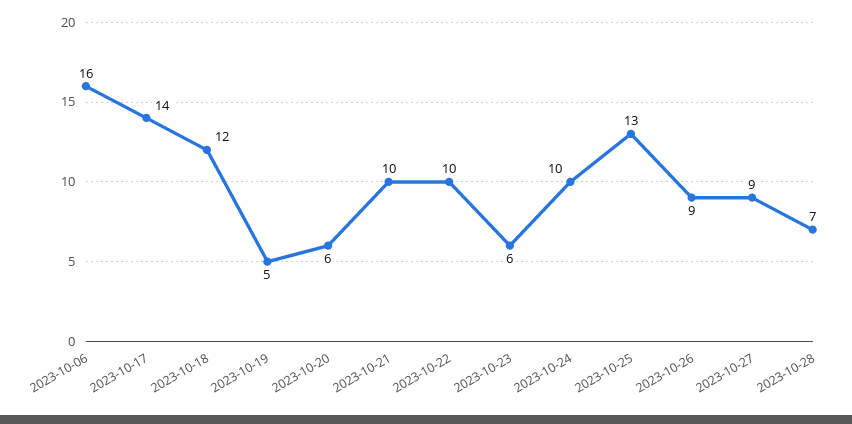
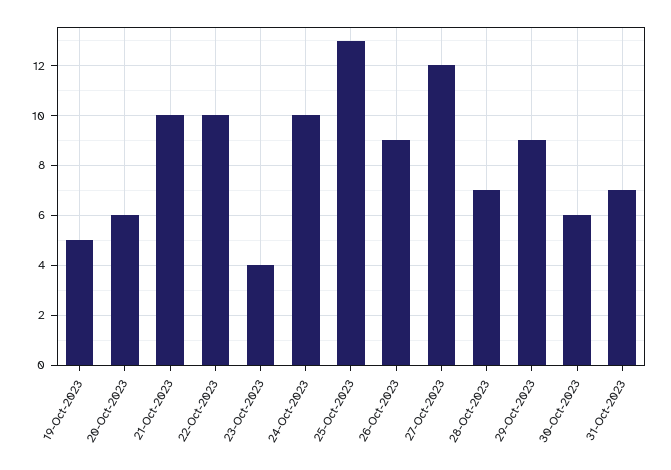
2023-10-06: 16 -> none
2023-10-17: 14 -> none
2023-10-18: 12 -> none
2023-10-23: 6 -> 4
2023-10-27: 9 -> 12
29-Oct-2023: none -> 9
30-Oct-2023: none -> 6
31-Oct-2023: none -> 7

